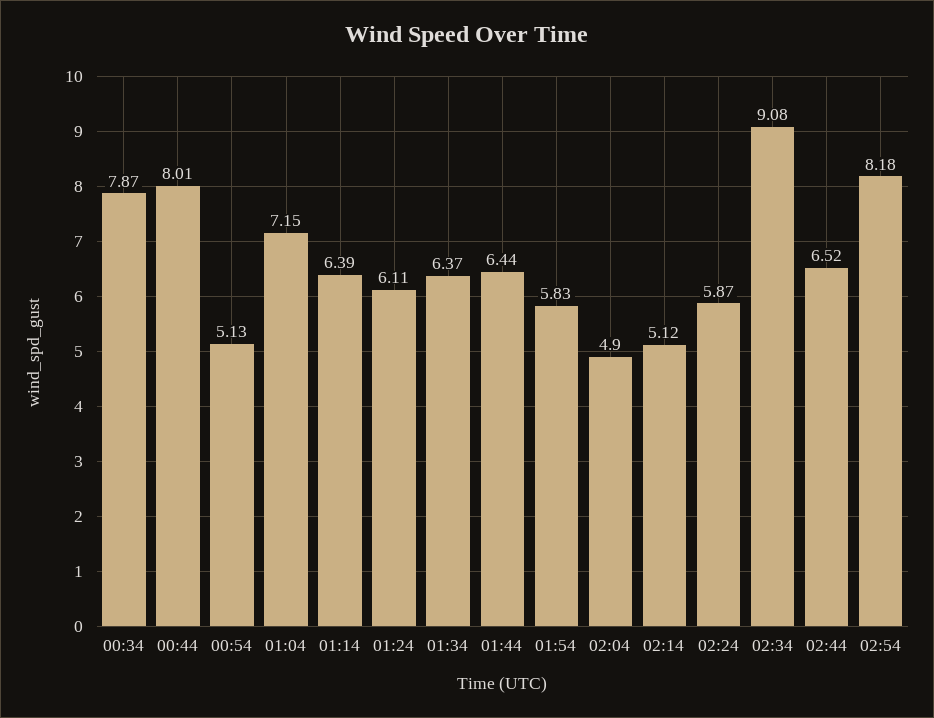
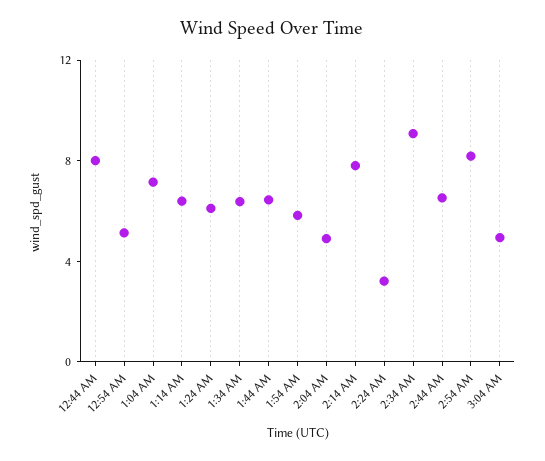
00:34: 7.87 -> none
02:14: 5.12 -> 8
02:24: 5.87 -> 3
3:04 AM: none -> 5

